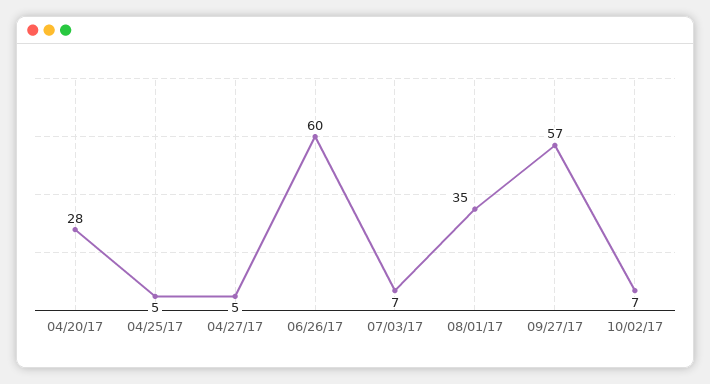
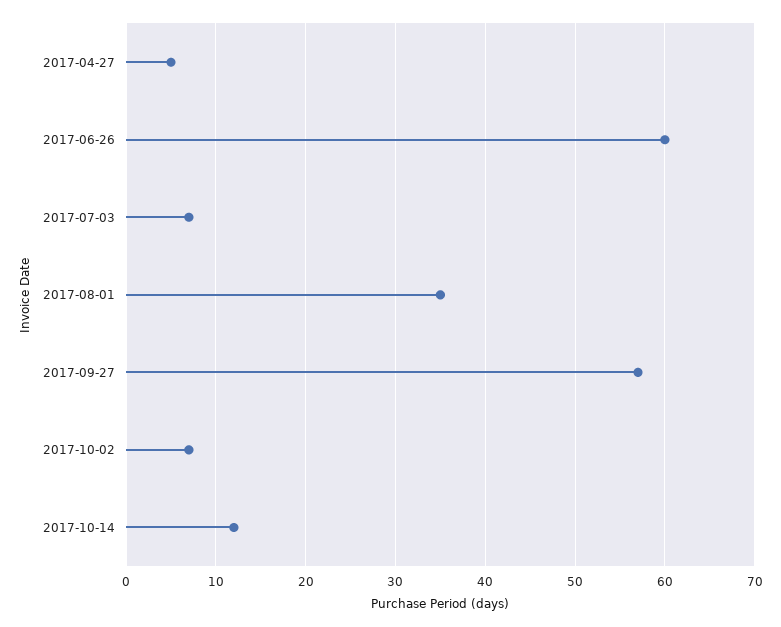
04/20/17: 28 -> none
04/25/17: 5 -> none
2017-10-14: none -> 12

